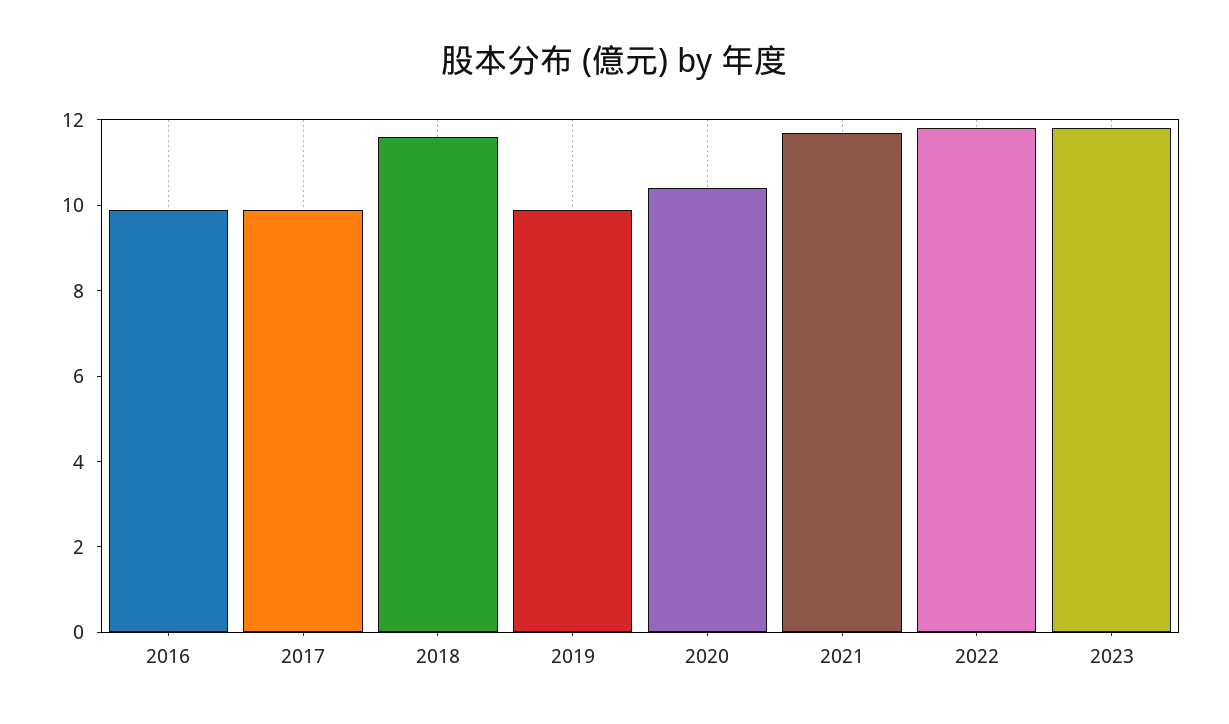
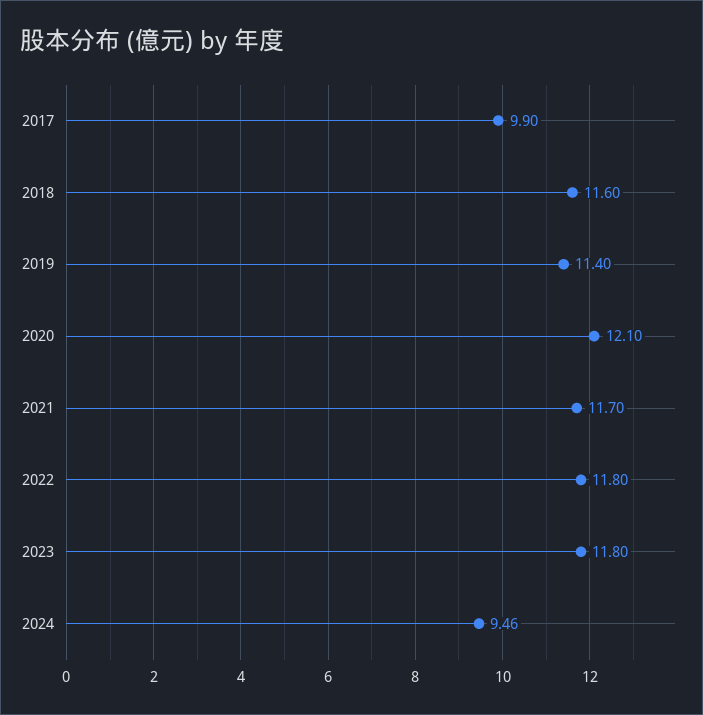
2016: 10 -> none
2019: 10 -> 11.4
2020: 10.5 -> 12.1
2024: none -> 9.46

